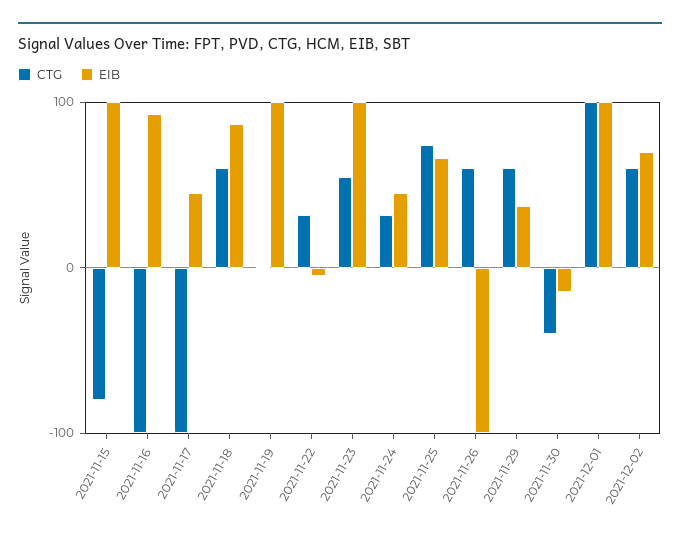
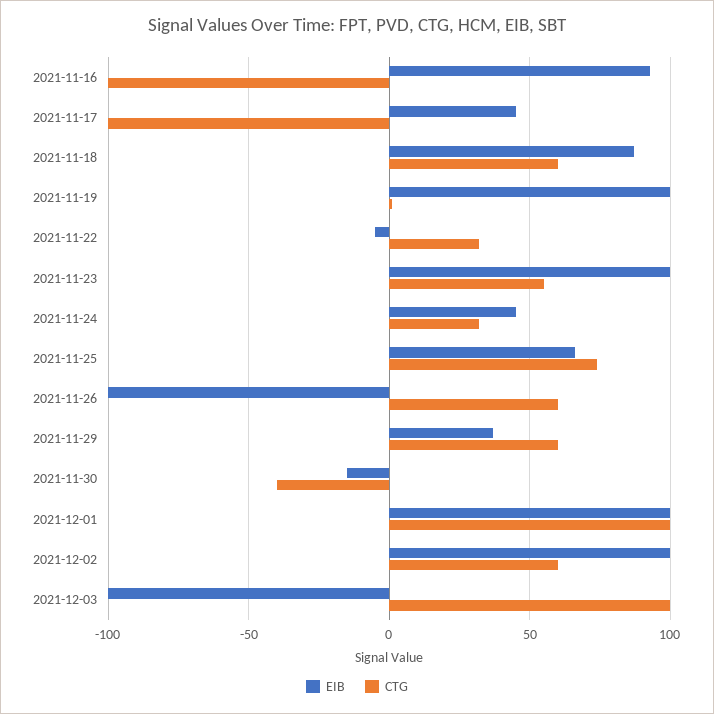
CTG, 2021-11-15: -80 -> none
EIB, 2021-11-15: 100 -> none
EIB, 2021-12-02: 70 -> 100
EIB, 2021-12-03: none -> -100
CTG, 2021-12-03: none -> 100

